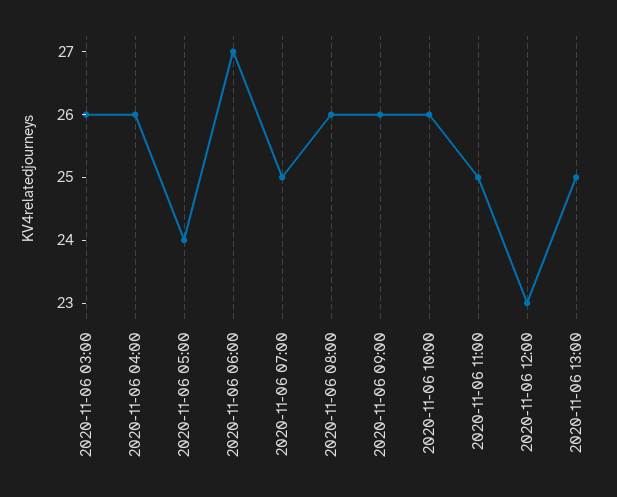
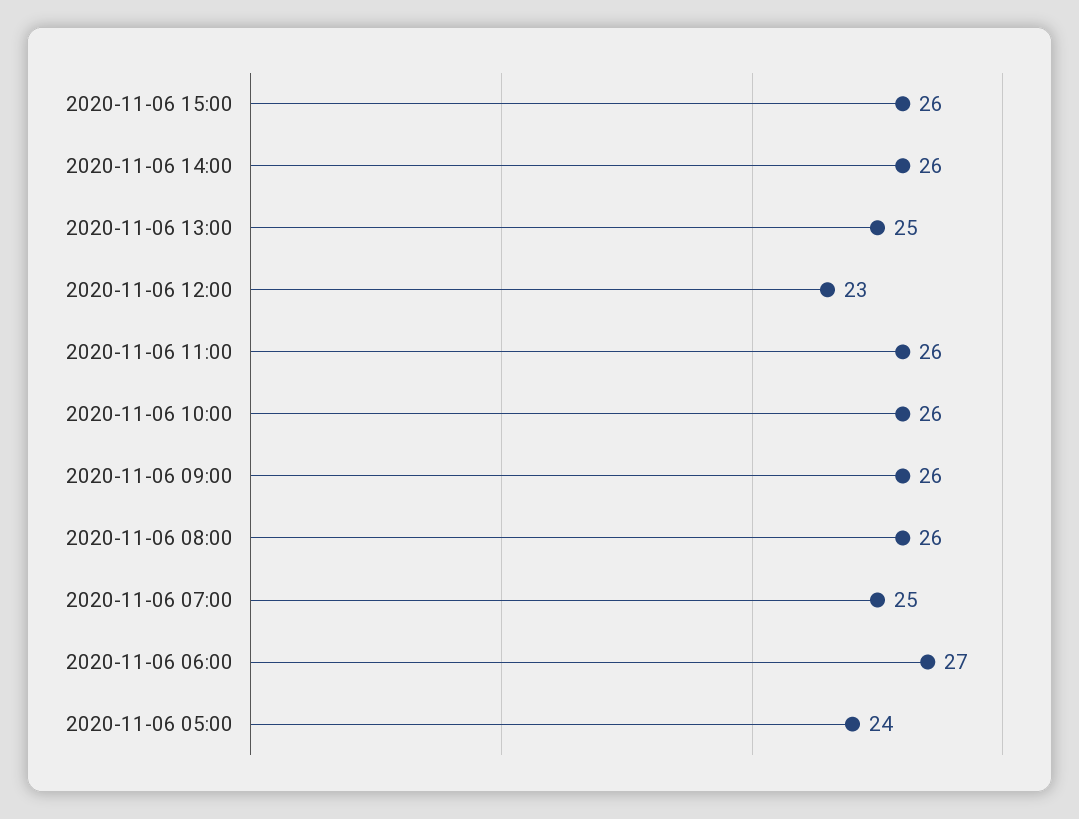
2020-11-06 03:00: 26 -> none
2020-11-06 04:00: 26 -> none
2020-11-06 11:00: 25 -> 26
2020-11-06 15:00: none -> 26
2020-11-06 14:00: none -> 26

